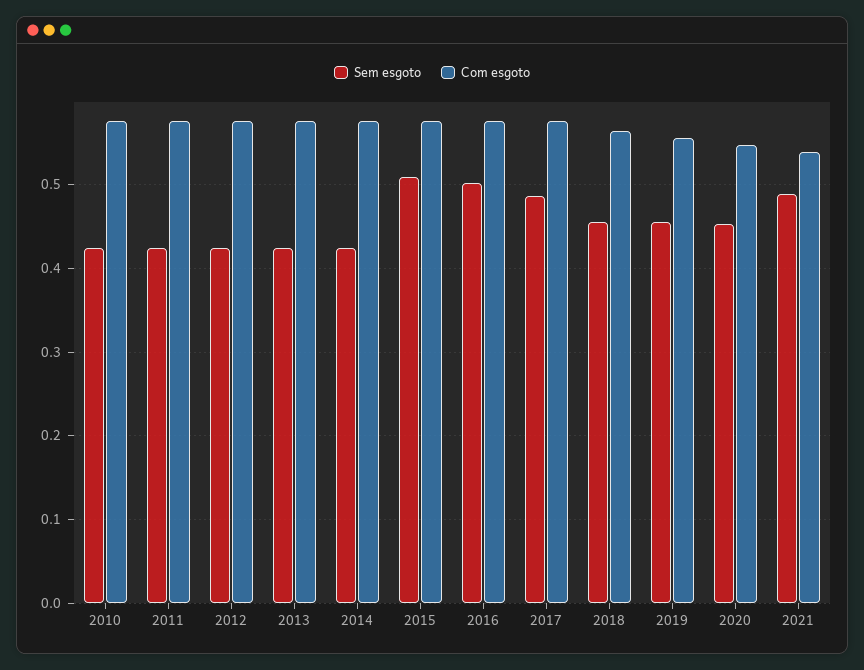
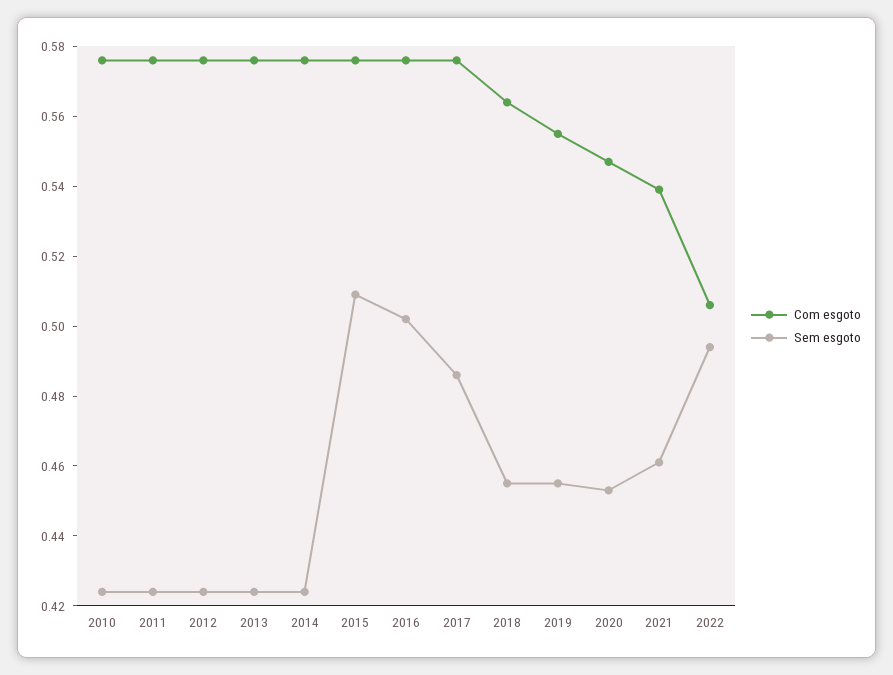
Sem esgoto, 2021: 0.49 -> 0.46
Com esgoto, 2022: none -> 0.505
Sem esgoto, 2022: none -> 0.495

